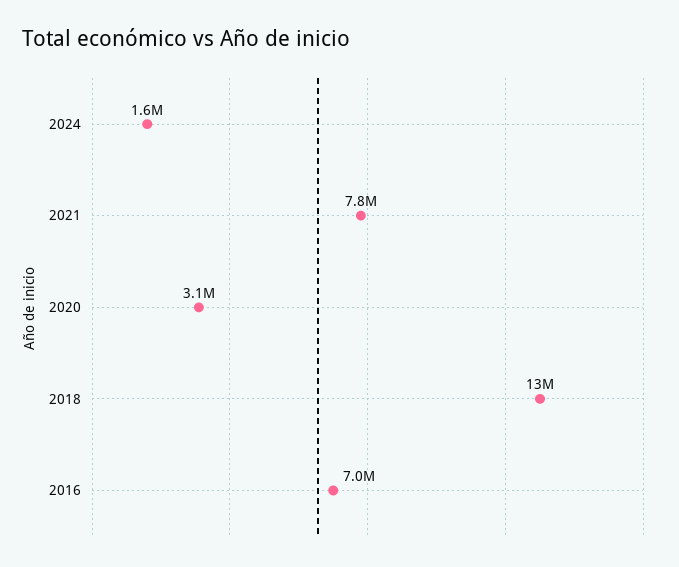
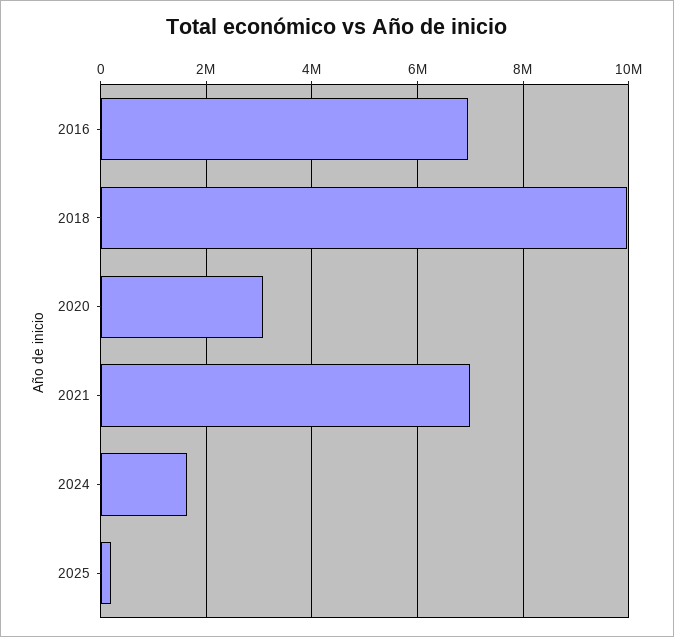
2021: 7800000 -> 7000000
2018: 13000000 -> 10000000
2025: none -> 200000

